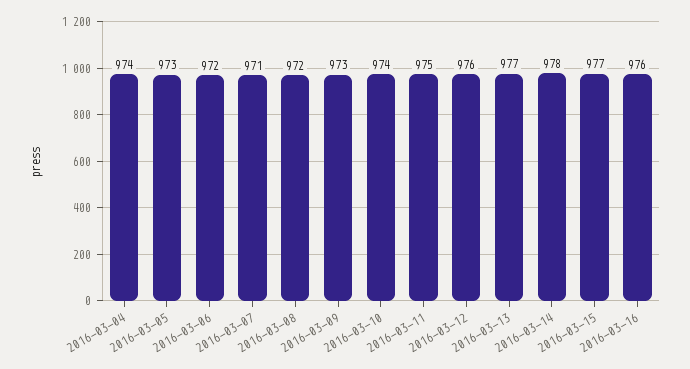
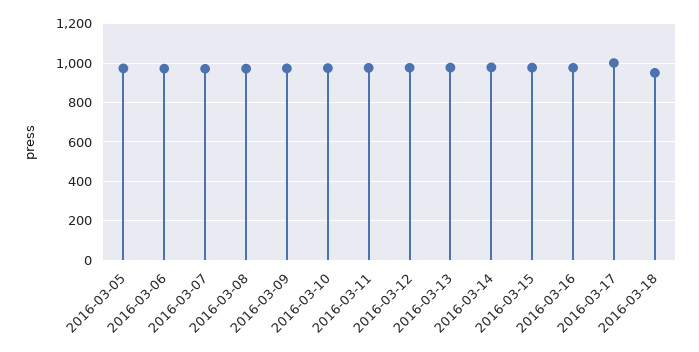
2016-03-04: 974 -> none
2016-03-17: none -> 1000
2016-03-18: none -> 950

